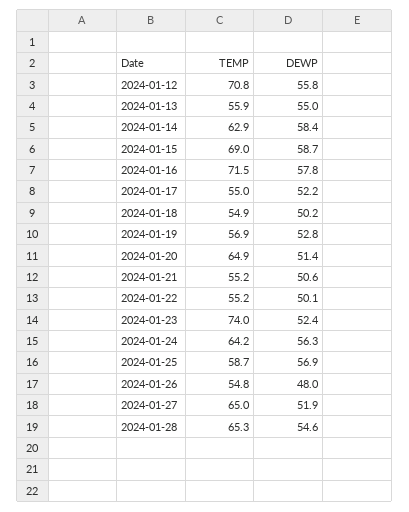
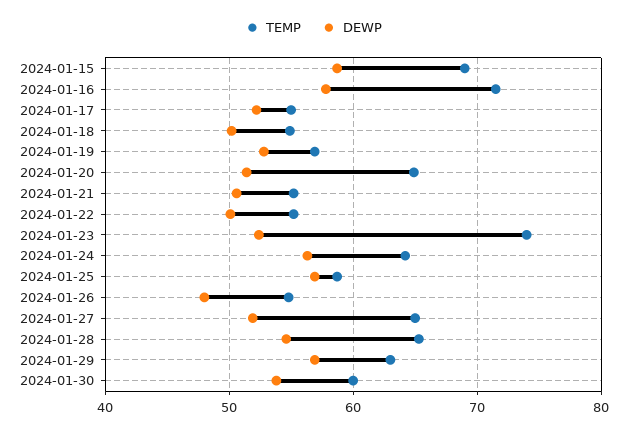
TEMP, 2024-01-12: 70.8 -> none
DEWP, 2024-01-12: 55.8 -> none
TEMP, 2024-01-13: 55.9 -> none
DEWP, 2024-01-13: 55 -> none
TEMP, 2024-01-14: 62.9 -> none
DEWP, 2024-01-14: 58.4 -> none
TEMP, 2024-01-29: none -> 63
DEWP, 2024-01-29: none -> 57
TEMP, 2024-01-30: none -> 60
DEWP, 2024-01-30: none -> 54

